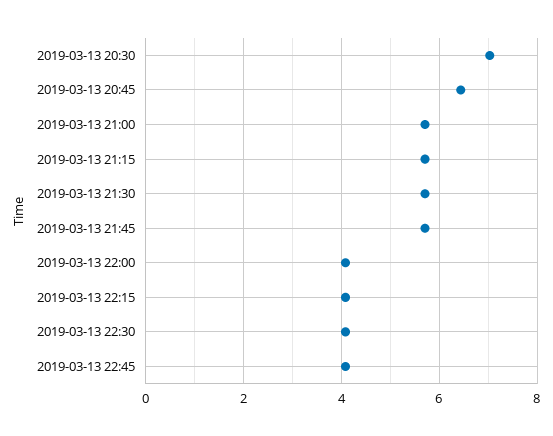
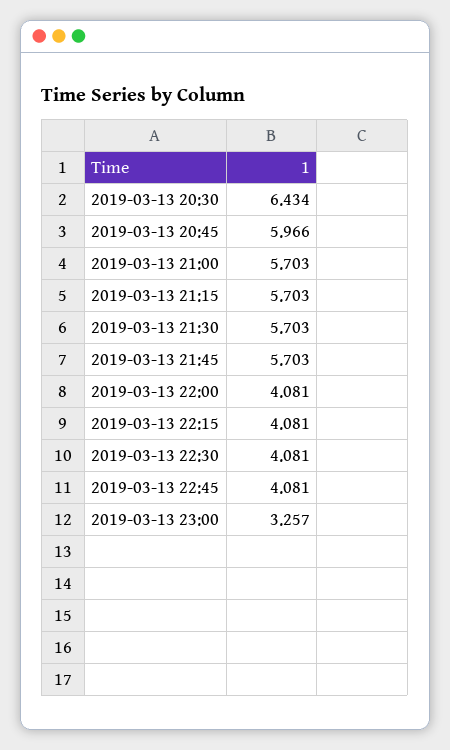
2019-03-13 20:30: 7 -> 6.434
2019-03-13 20:45: 6.4 -> 5.966
2019-03-13 23:00: none -> 3.257

